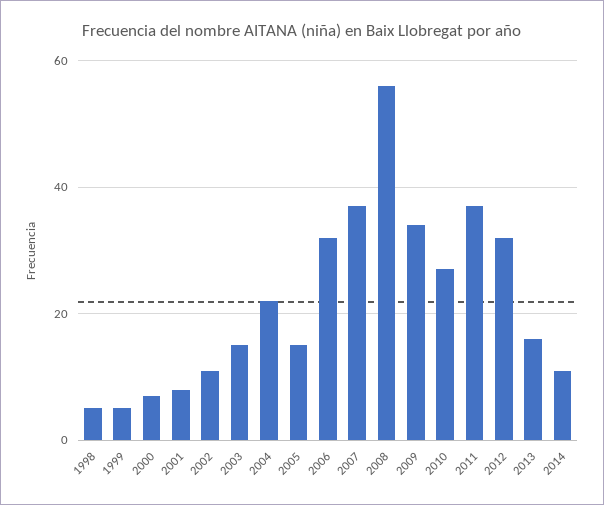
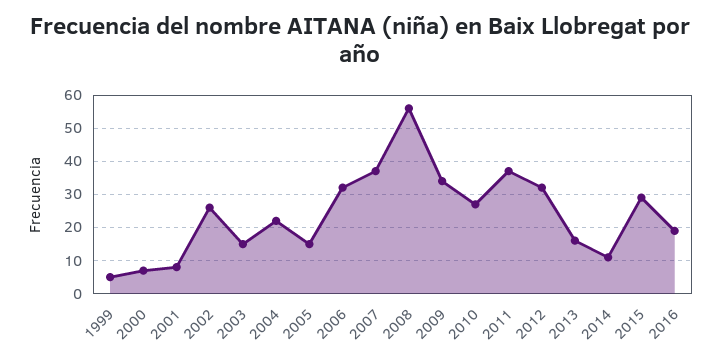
1998: 5 -> none
2002: 10 -> 25
2015: none -> 30
2016: none -> 20

